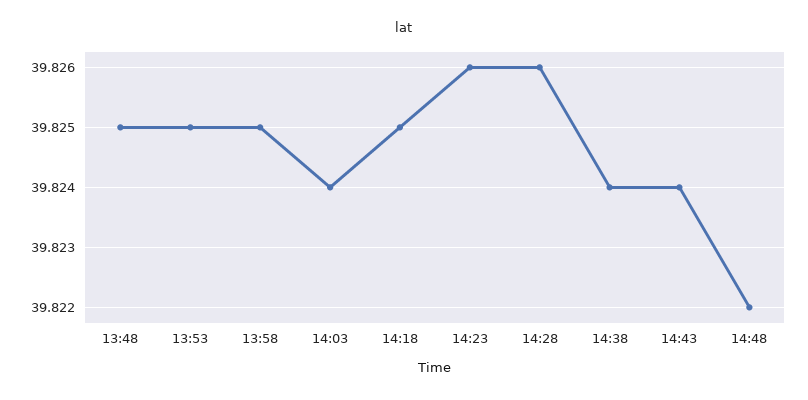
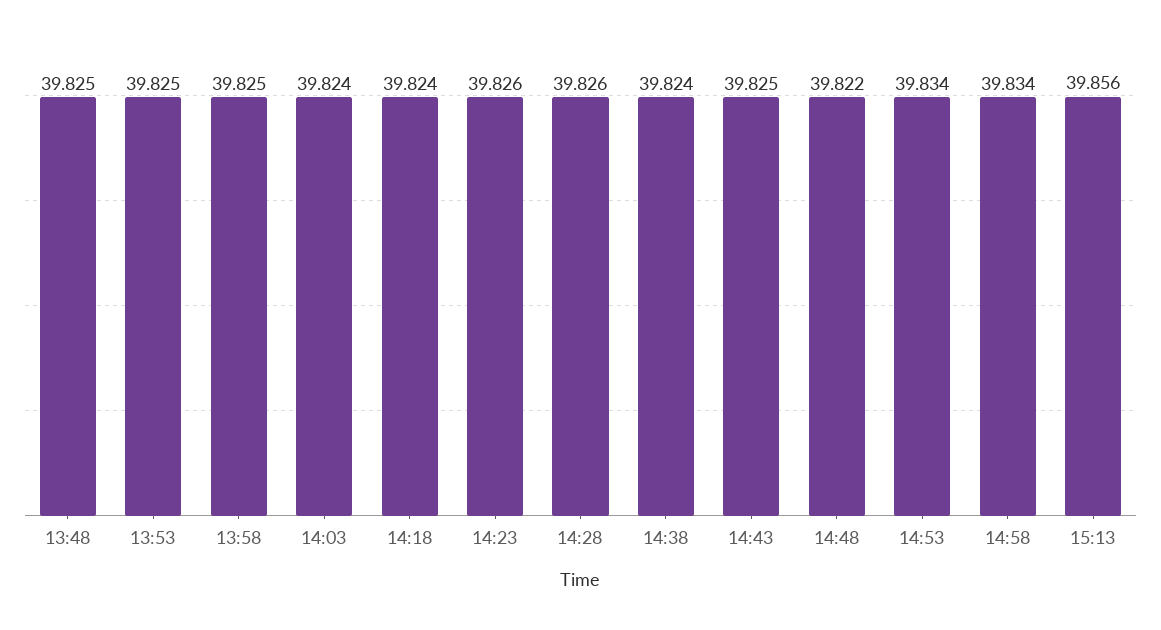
14:18: 39.825 -> 39.824
14:43: 39.824 -> 39.825
14:53: none -> 39.834
14:58: none -> 39.834
15:13: none -> 39.856

